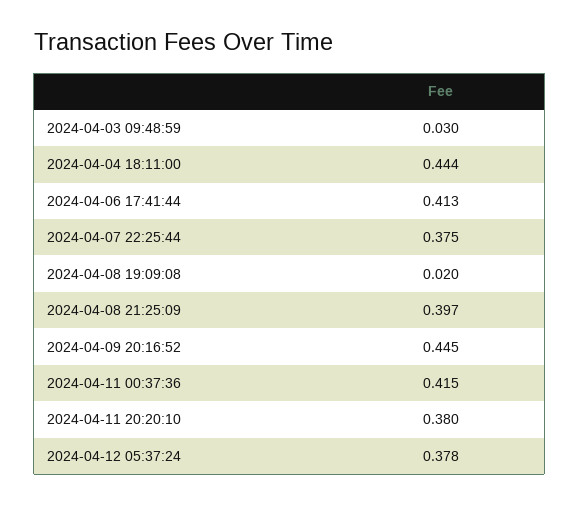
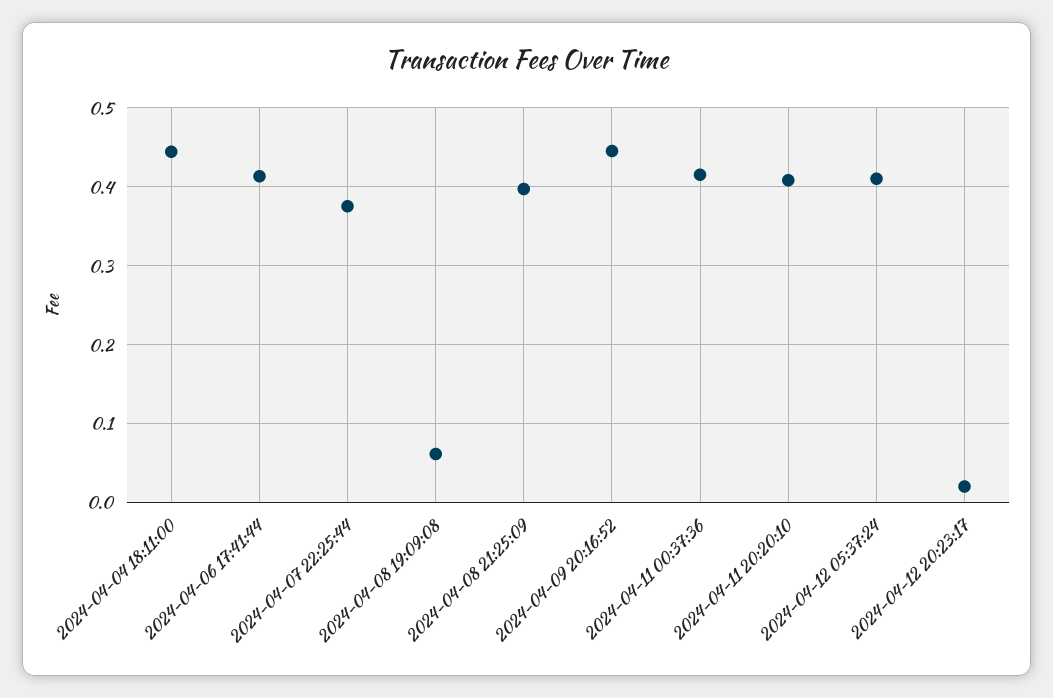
2024-04-03 09:48:59: 0.03 -> none
2024-04-08 19:09:08: 0.02 -> 0.06
2024-04-11 20:20:10: 0.38 -> 0.41
2024-04-12 05:37:24: 0.378 -> 0.41
2024-04-12 20:23:17: none -> 0.02

